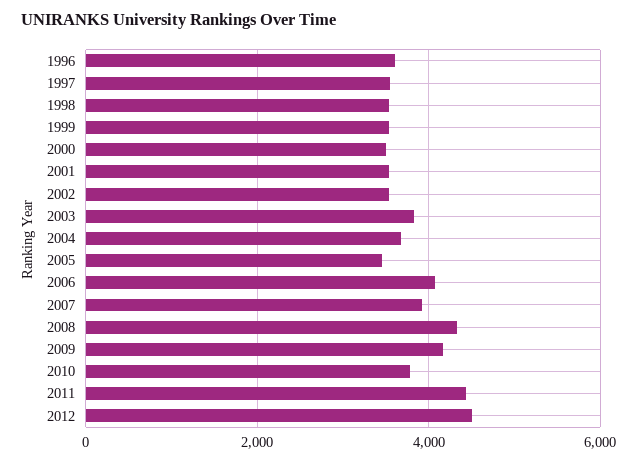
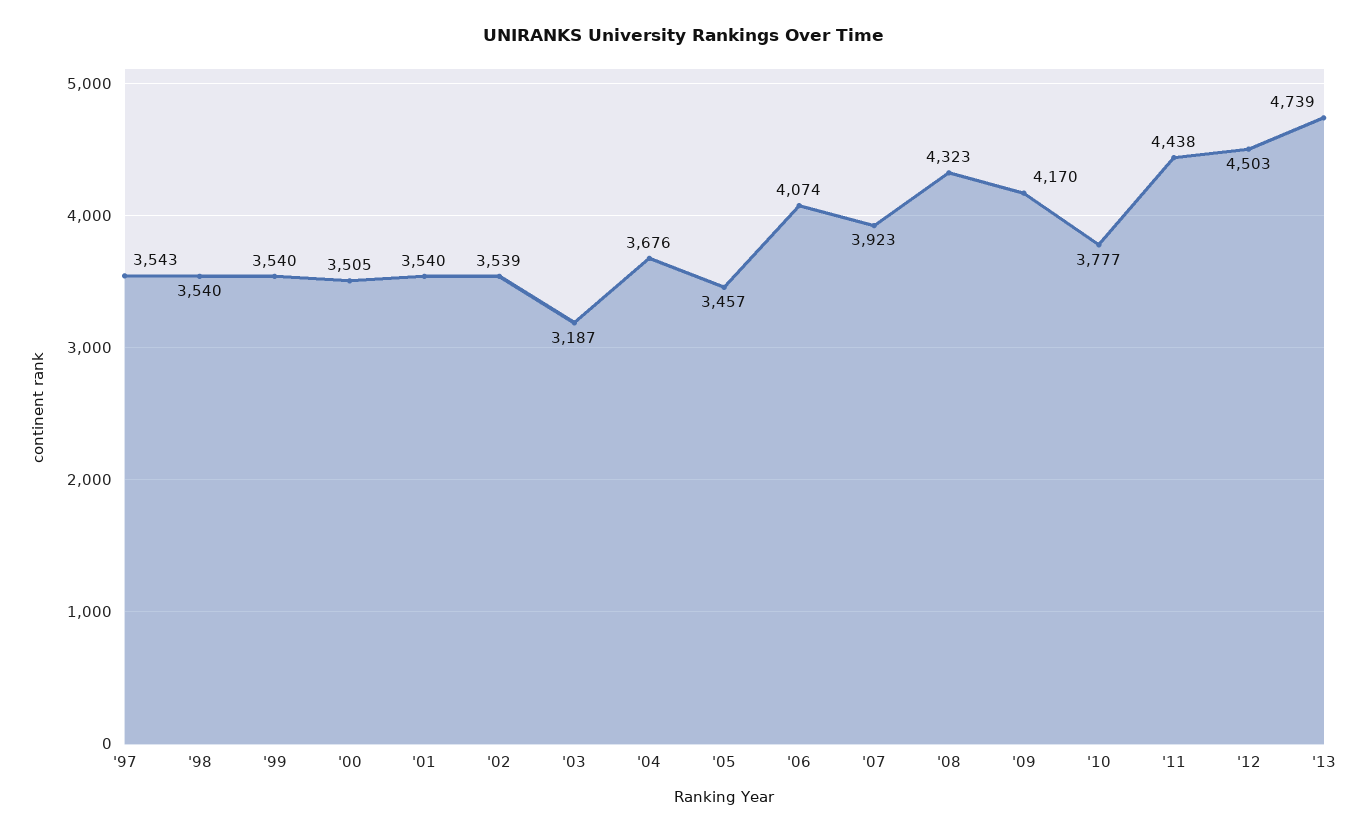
1996: 3600 -> none
2003: 3800 -> 3187
'13: none -> 4739

